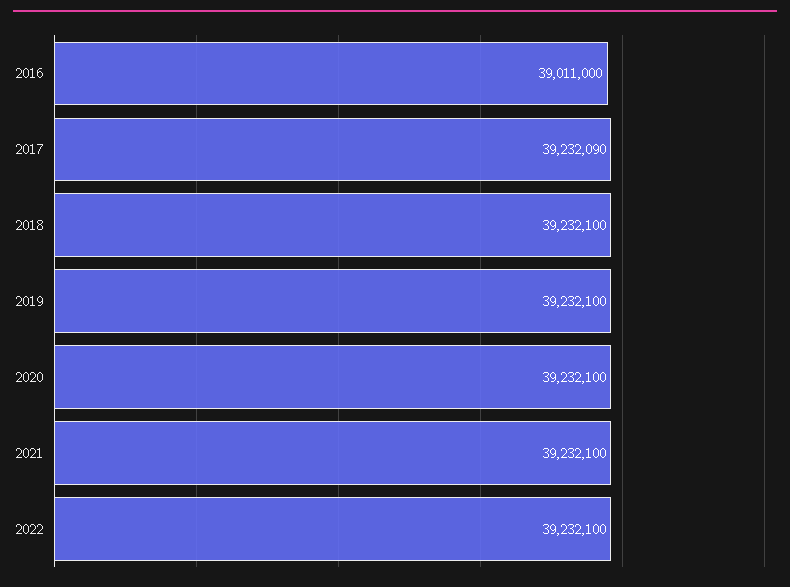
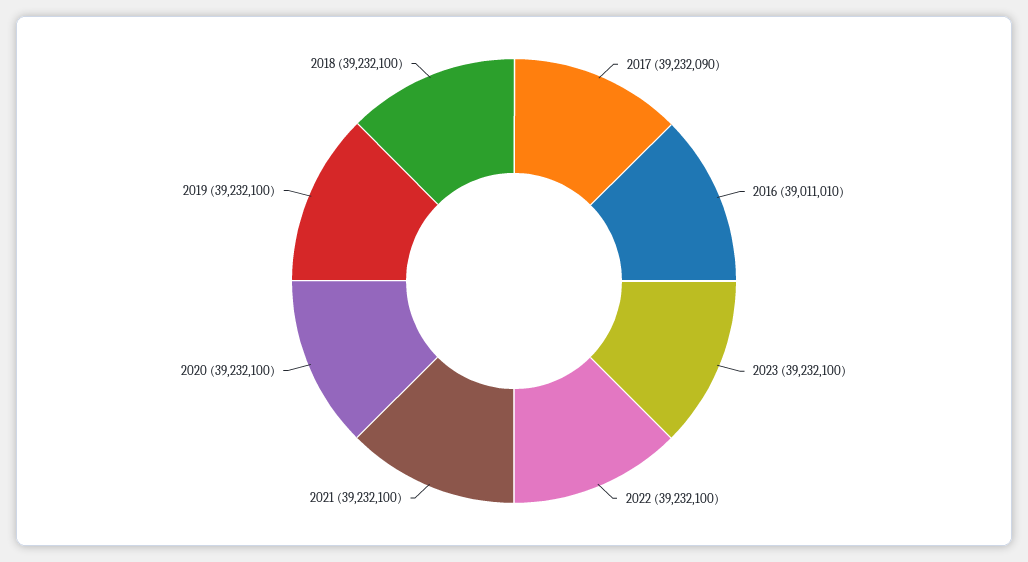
2016: 39011000 -> 39011010
2023: none -> 39232100

